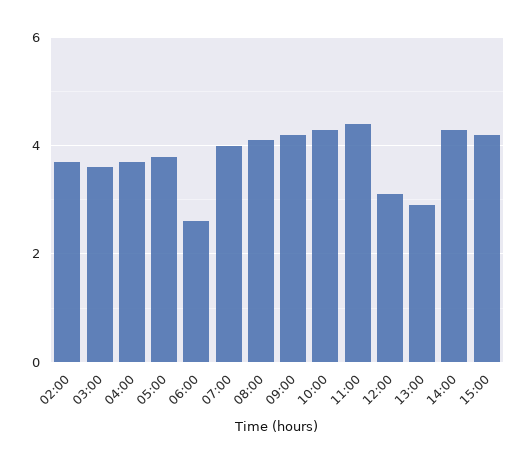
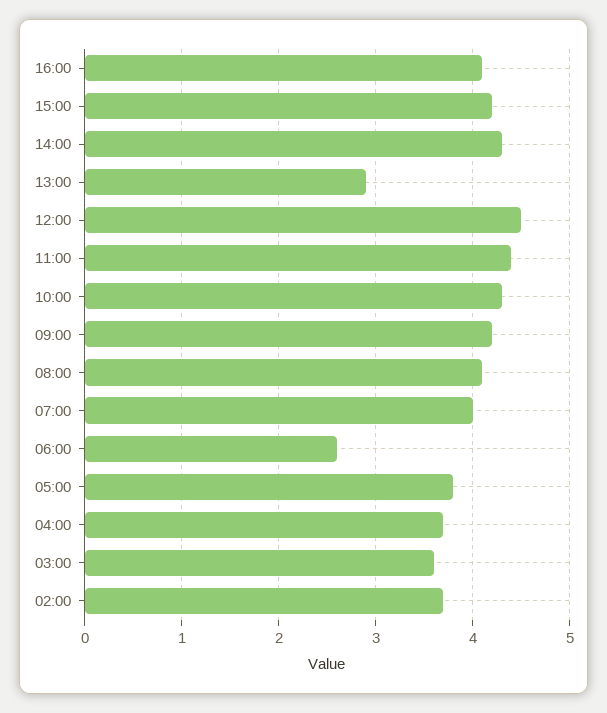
12:00: 3 -> 4.5
16:00: none -> 4.1

